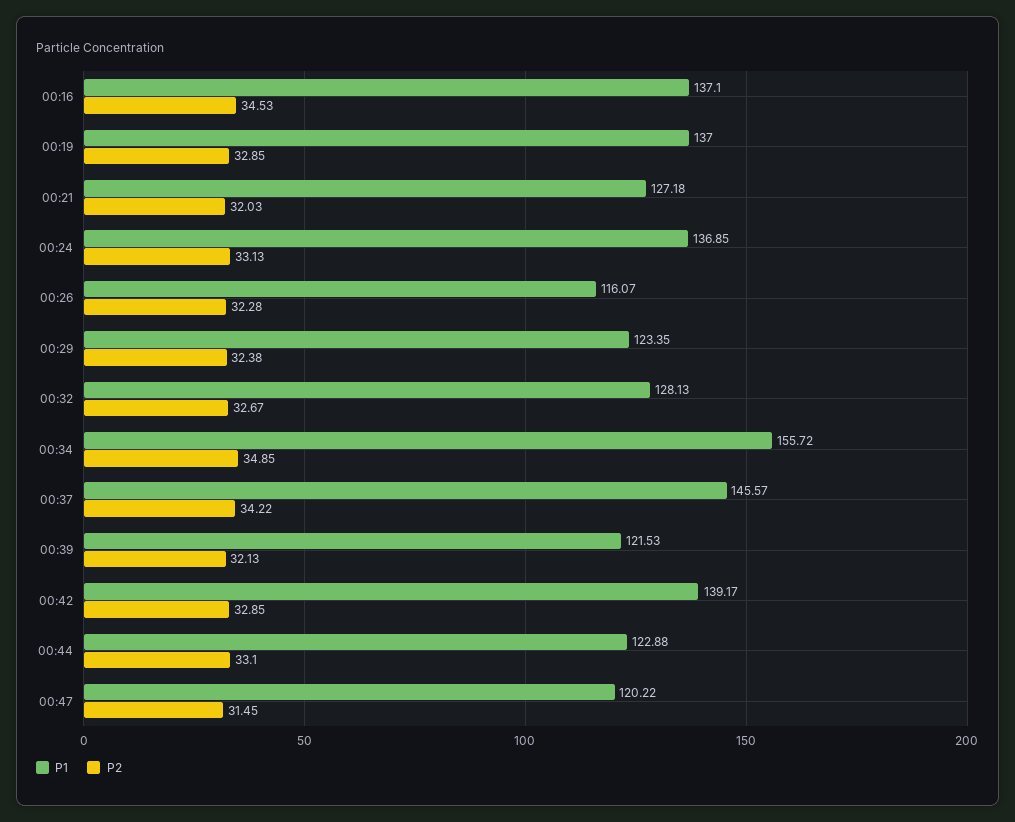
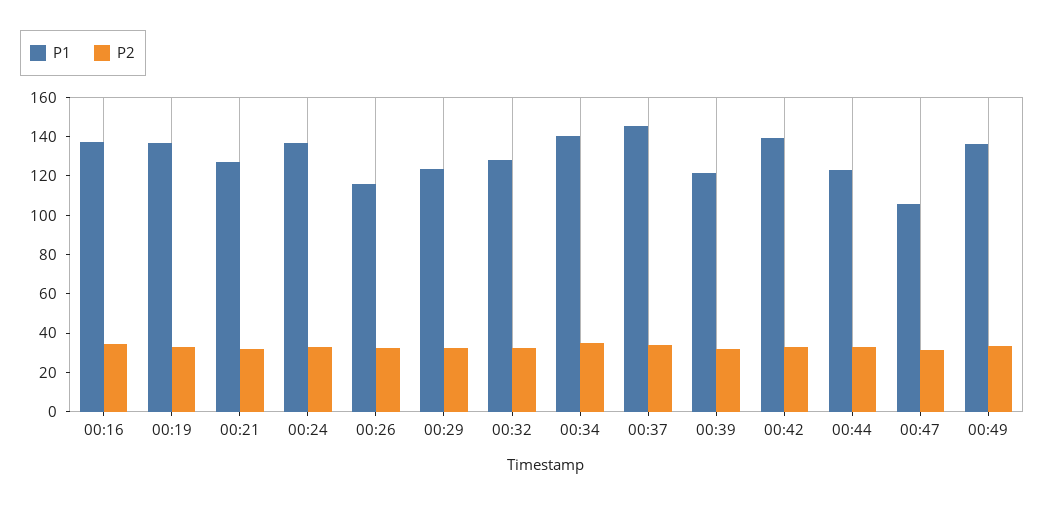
P1, 00:34: 155.72 -> 140
P1, 00:47: 120.22 -> 105
P1, 00:49: none -> 135
P2, 00:49: none -> 35

